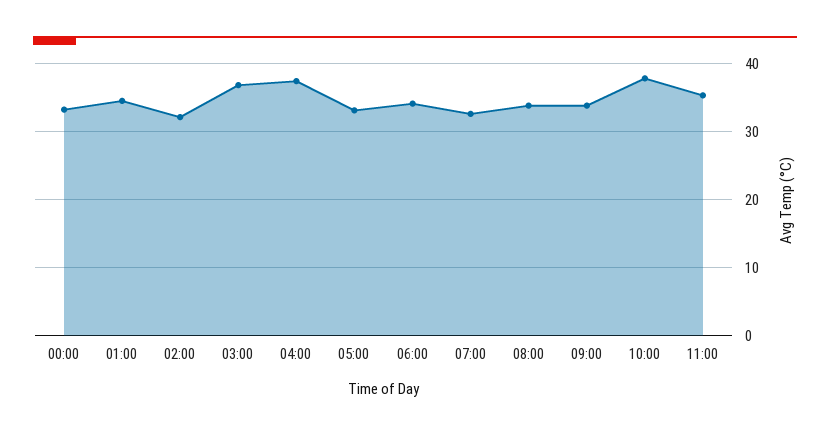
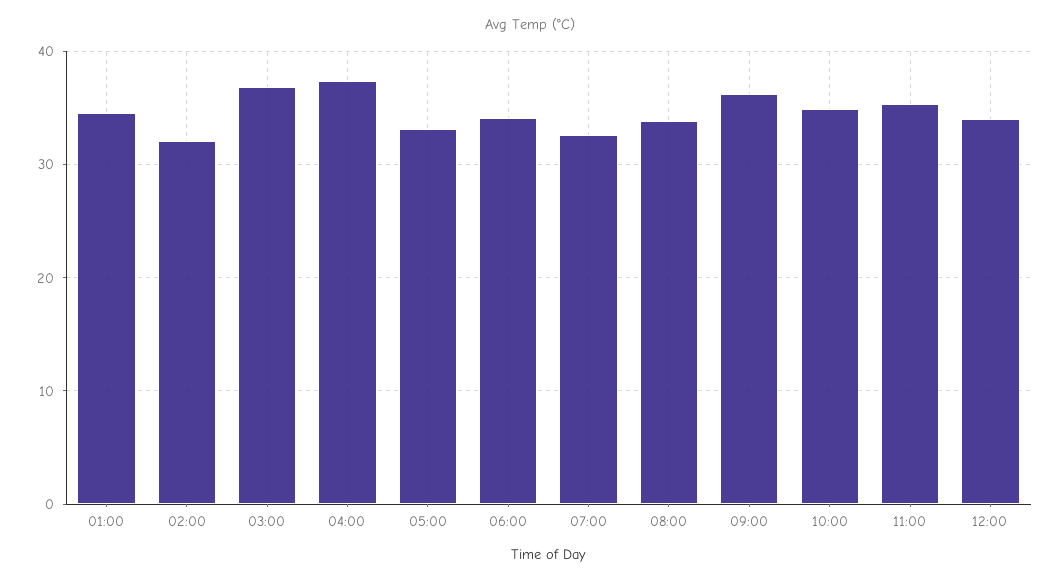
00:00: 33 -> none
09:00: 34 -> 36
10:00: 38 -> 35
12:00: none -> 34

